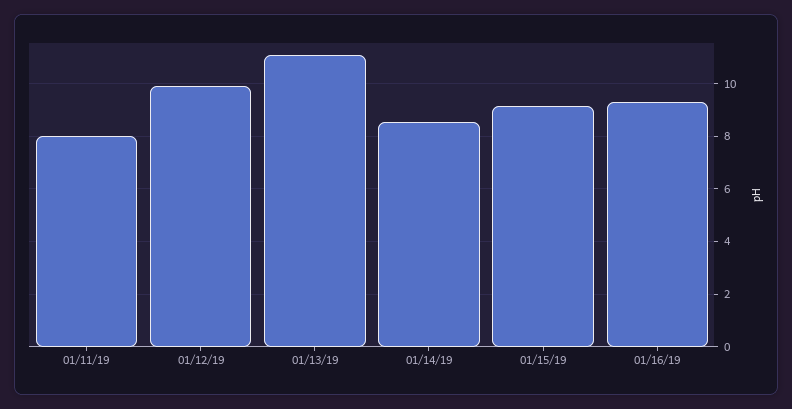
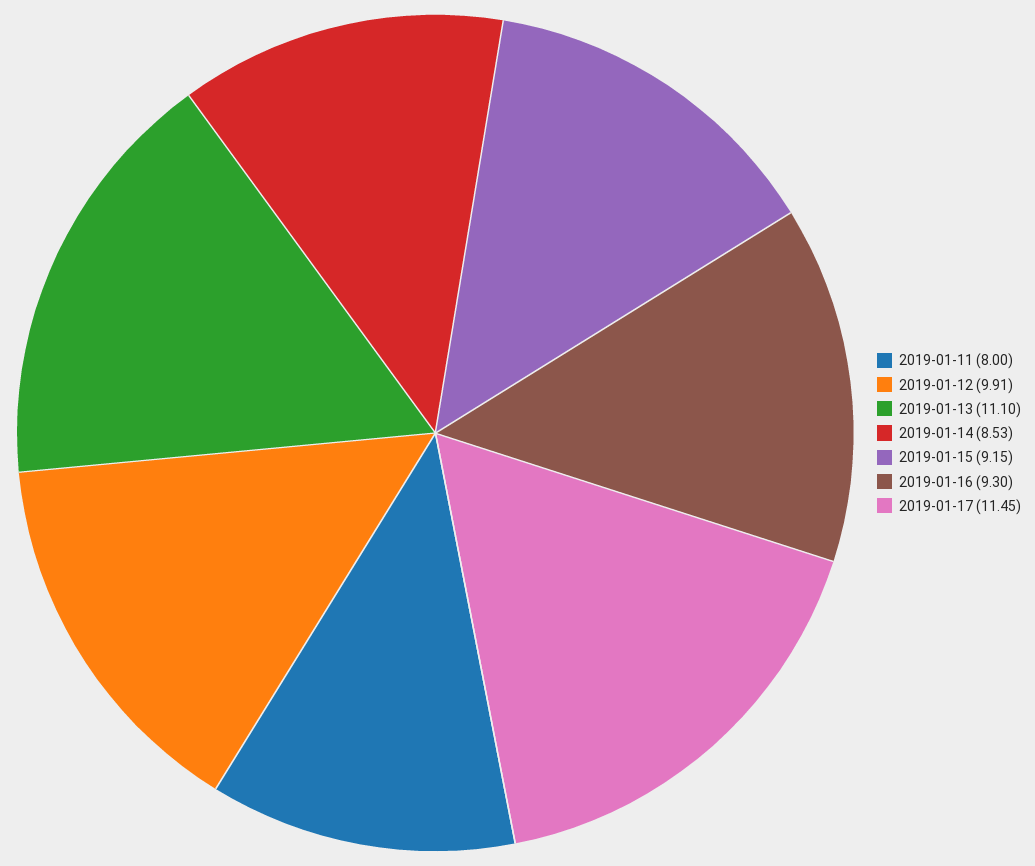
2019-01-17: none -> 11.45

